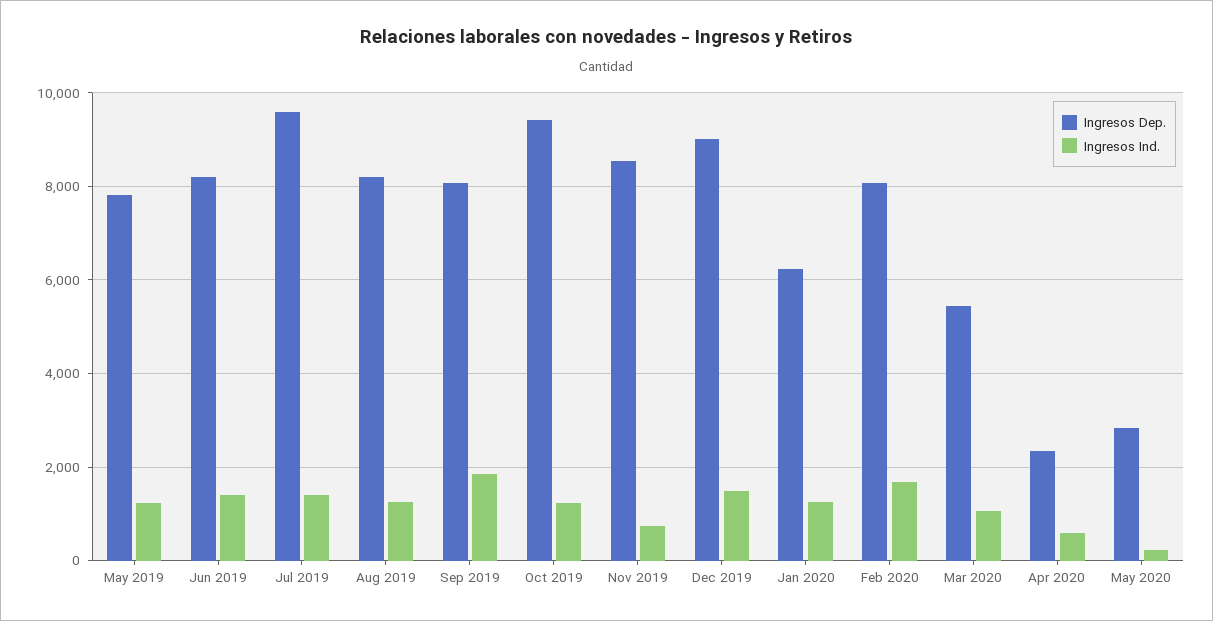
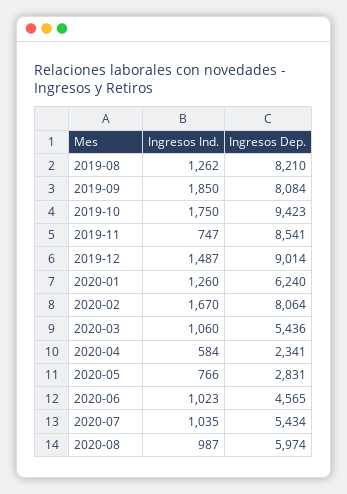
Ingresos Dep., May 2019: 7800 -> none
Ingresos Ind., May 2019: 1200 -> none
Ingresos Dep., Jun 2019: 8200 -> none
Ingresos Ind., Jun 2019: 1400 -> none
Ingresos Dep., Jul 2019: 9600 -> none
Ingresos Ind., Jul 2019: 1400 -> none
Ingresos Ind., Oct 2019: 1200 -> 1750
Ingresos Ind., May 2020: 200 -> 766
Ingresos Ind., 2020-06: none -> 1023
Ingresos Dep., 2020-06: none -> 4565
Ingresos Ind., 2020-07: none -> 1035
Ingresos Dep., 2020-07: none -> 5434
Ingresos Ind., 2020-08: none -> 987
Ingresos Dep., 2020-08: none -> 5974

